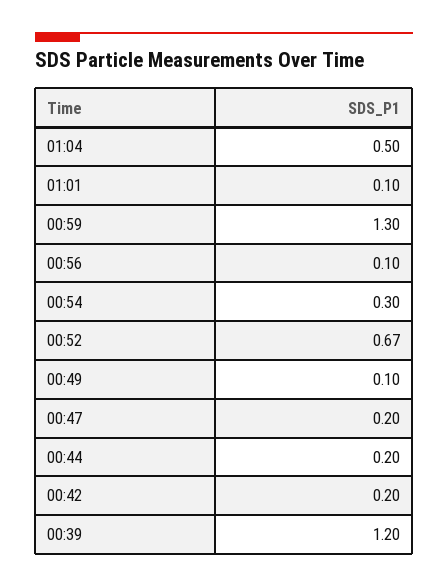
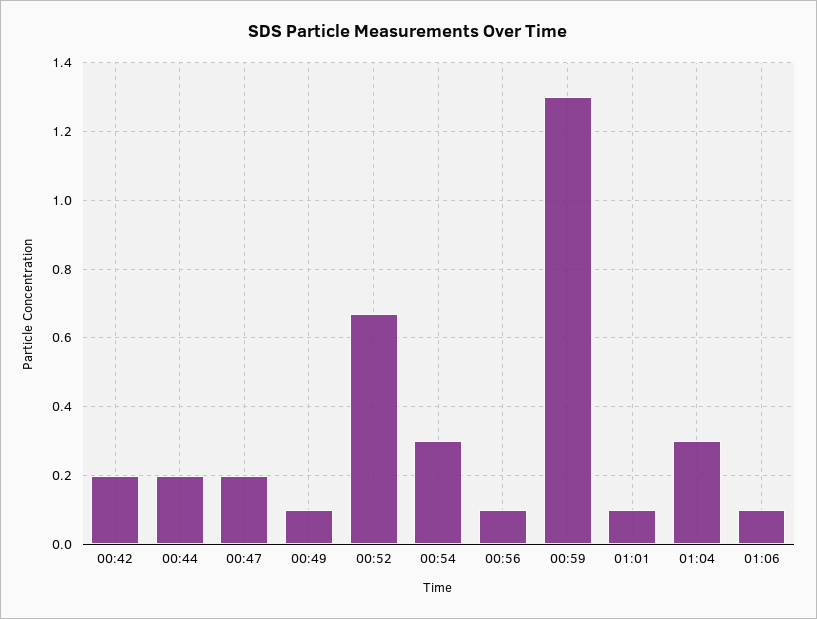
01:04: 0.5 -> 0.3
00:39: 1.2 -> none
01:06: none -> 0.1

